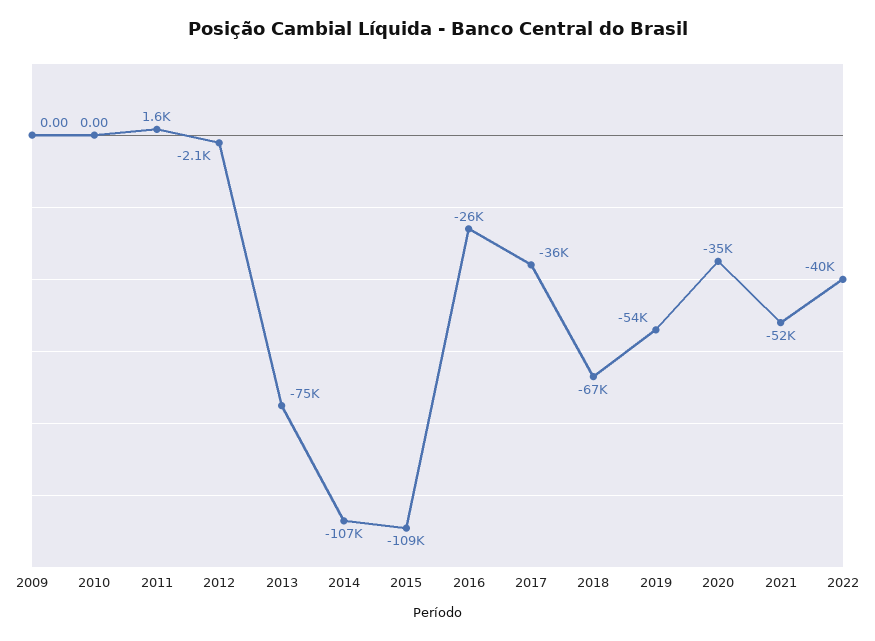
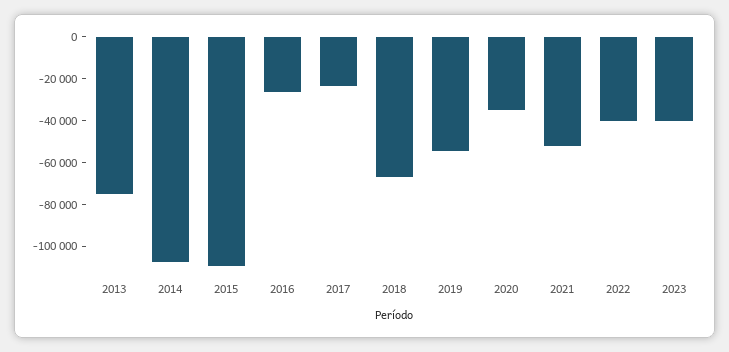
2009: 0 -> none
2010: 0 -> none
2011: 1600 -> none
2012: -2100 -> none
2017: -36000 -> -25000
2023: none -> -40000

